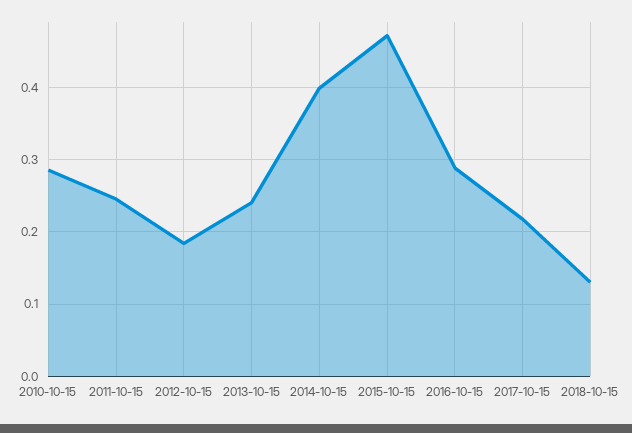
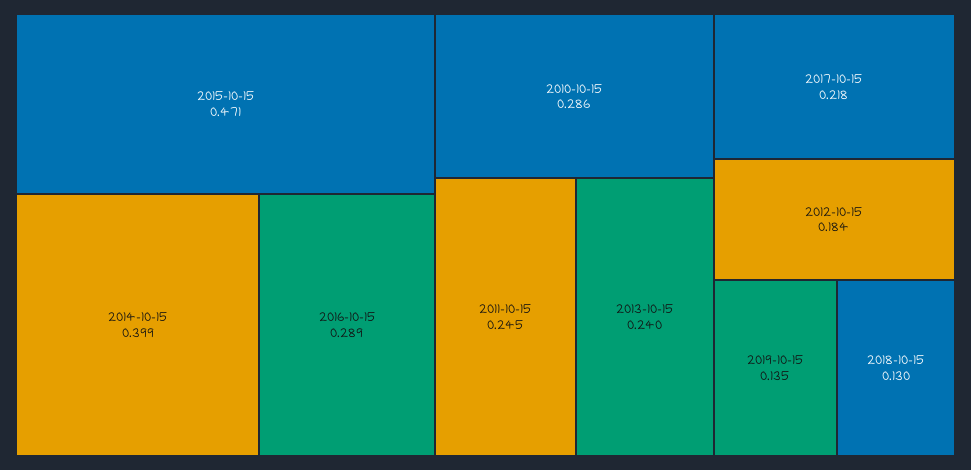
2019-10-15: none -> 0.135

